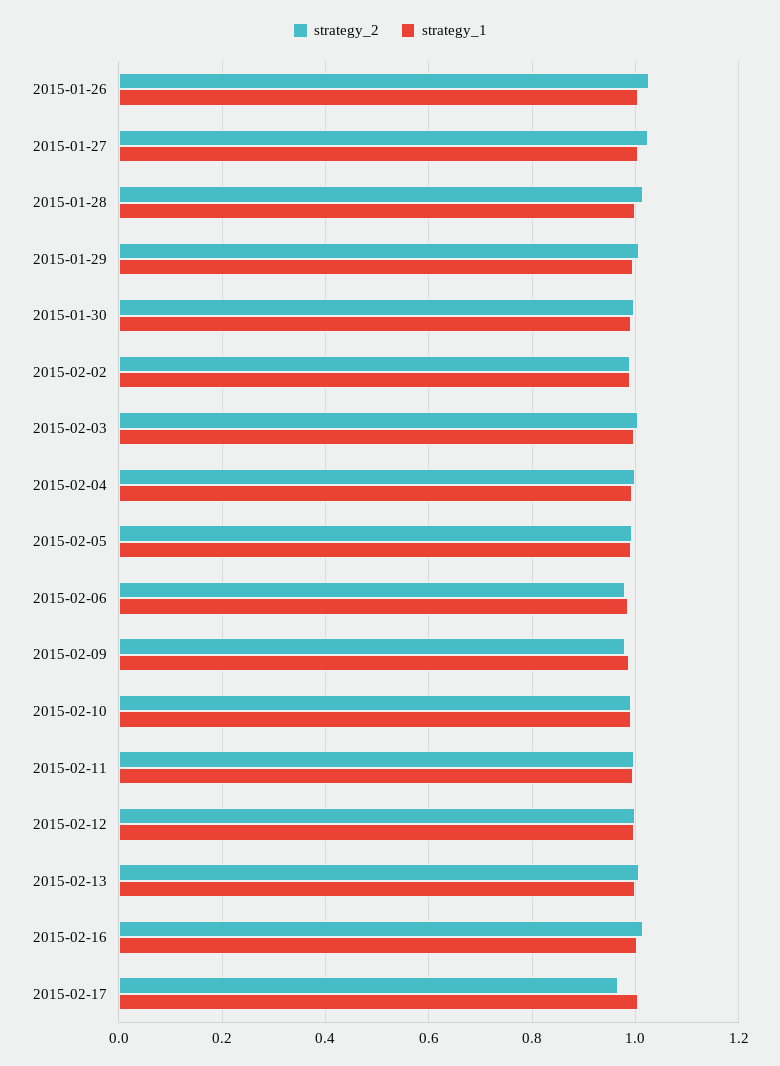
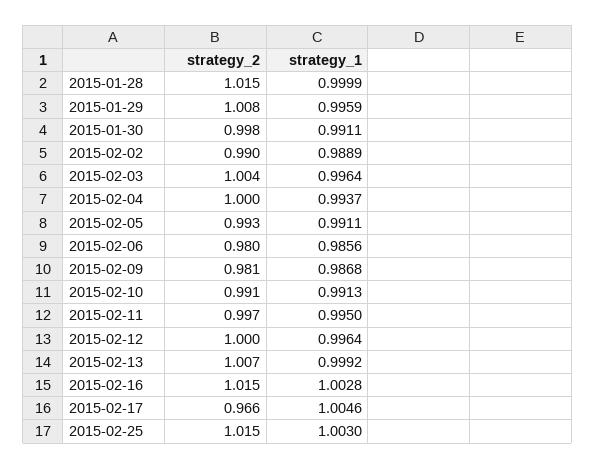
strategy_2, 2015-01-26: 1.02 -> none
strategy_1, 2015-01-26: 1 -> none
strategy_2, 2015-01-27: 1.02 -> none
strategy_1, 2015-01-27: 1 -> none
strategy_2, 2015-02-25: none -> 1.015
strategy_1, 2015-02-25: none -> 1.003

